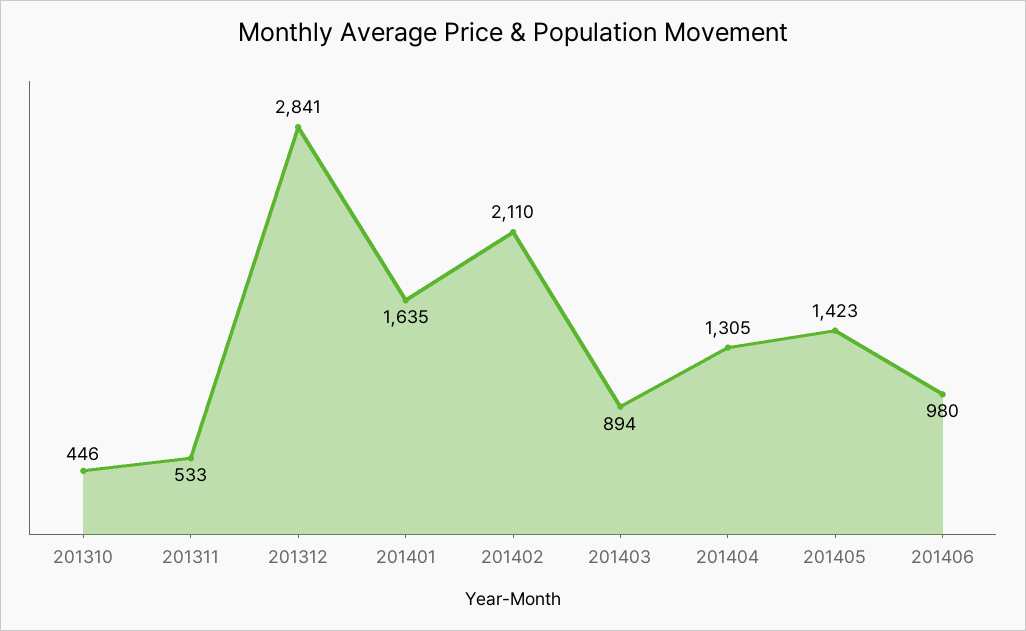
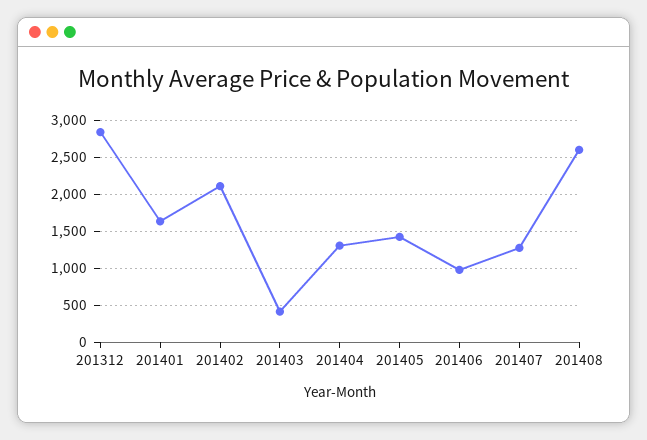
201310: 446 -> none
201311: 533 -> none
201403: 894 -> 400
201407: none -> 1300
201408: none -> 2600

